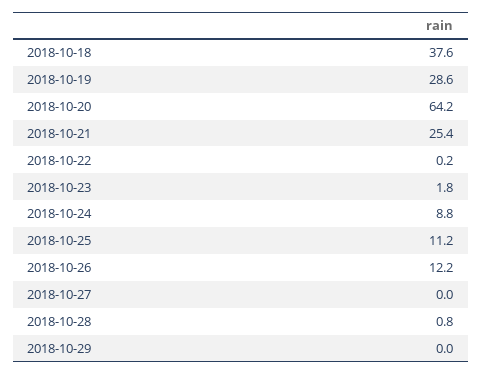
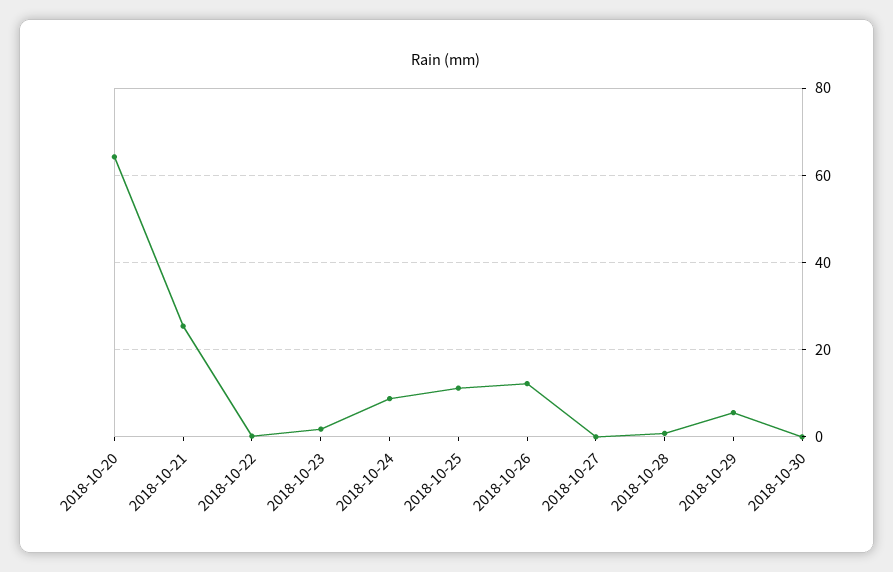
2018-10-18: 37.6 -> none
2018-10-19: 28.6 -> none
2018-10-29: 0 -> 6
2018-10-30: none -> 0

